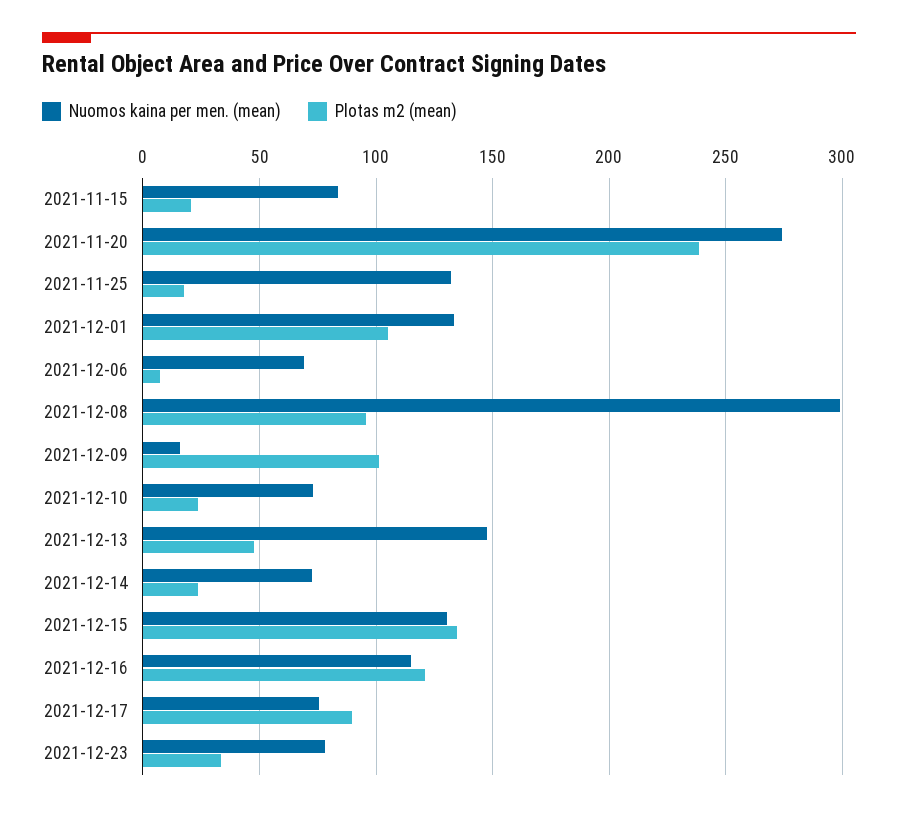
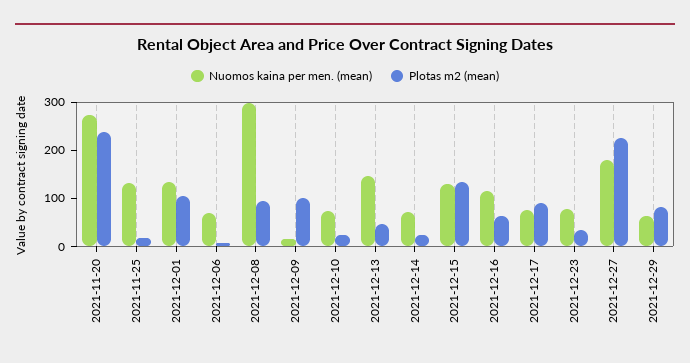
Nuomos kaina per men. (mean), 2021-11-15: 85 -> none
Plotas m2 (mean), 2021-11-15: 20 -> none
Plotas m2 (mean), 2021-12-16: 120 -> 60
Nuomos kaina per men. (mean), 2021-12-27: none -> 180
Plotas m2 (mean), 2021-12-27: none -> 220
Nuomos kaina per men. (mean), 2021-12-29: none -> 60
Plotas m2 (mean), 2021-12-29: none -> 80

